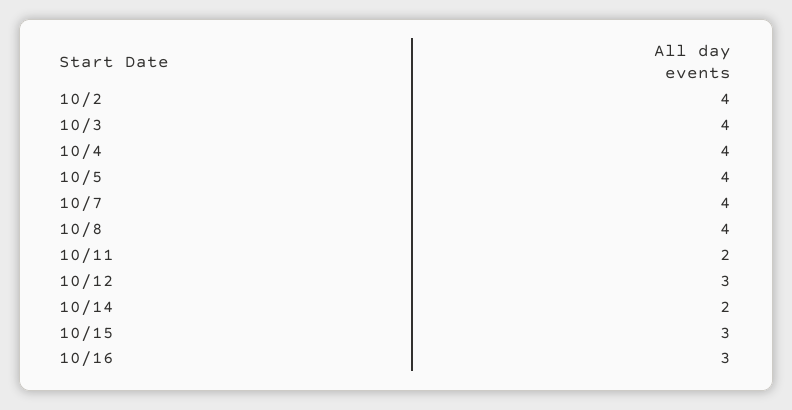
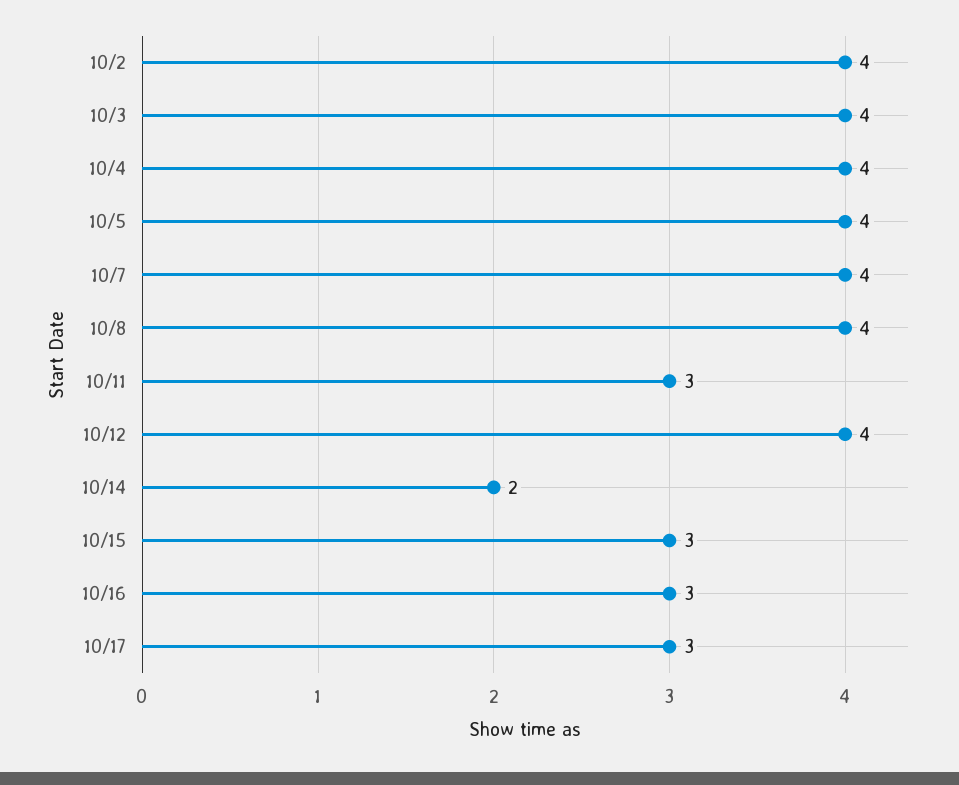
10/11: 2 -> 3
10/12: 3 -> 4
10/17: none -> 3

